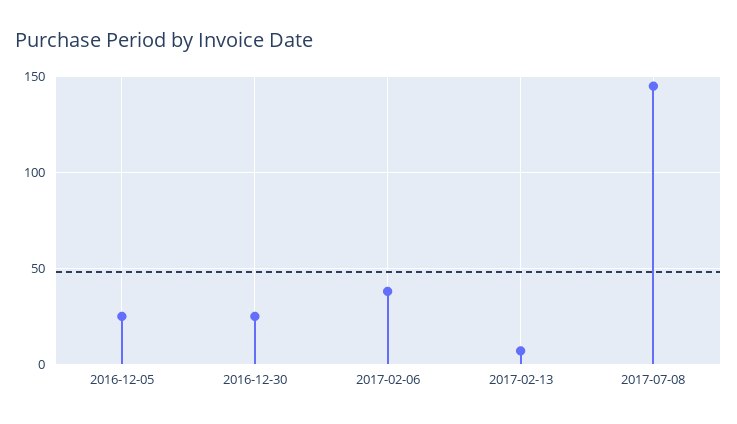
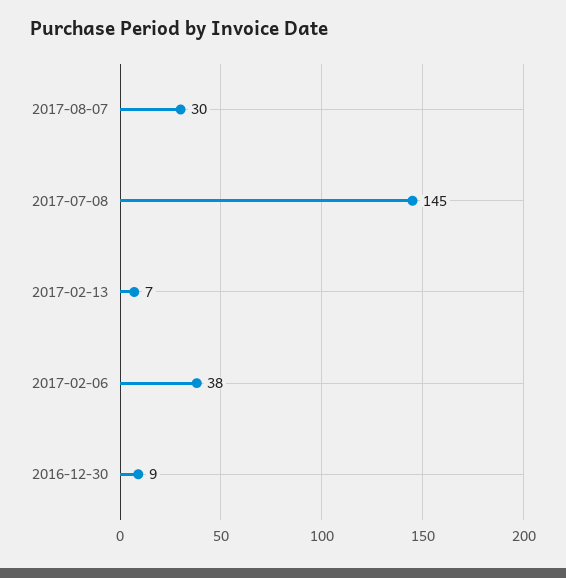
2016-12-05: 25 -> none
2016-12-30: 25 -> 9
2017-08-07: none -> 30

